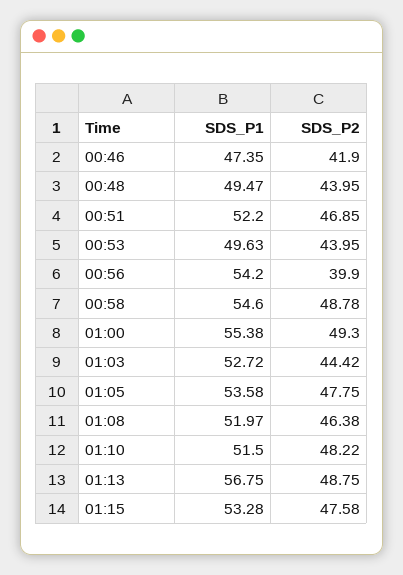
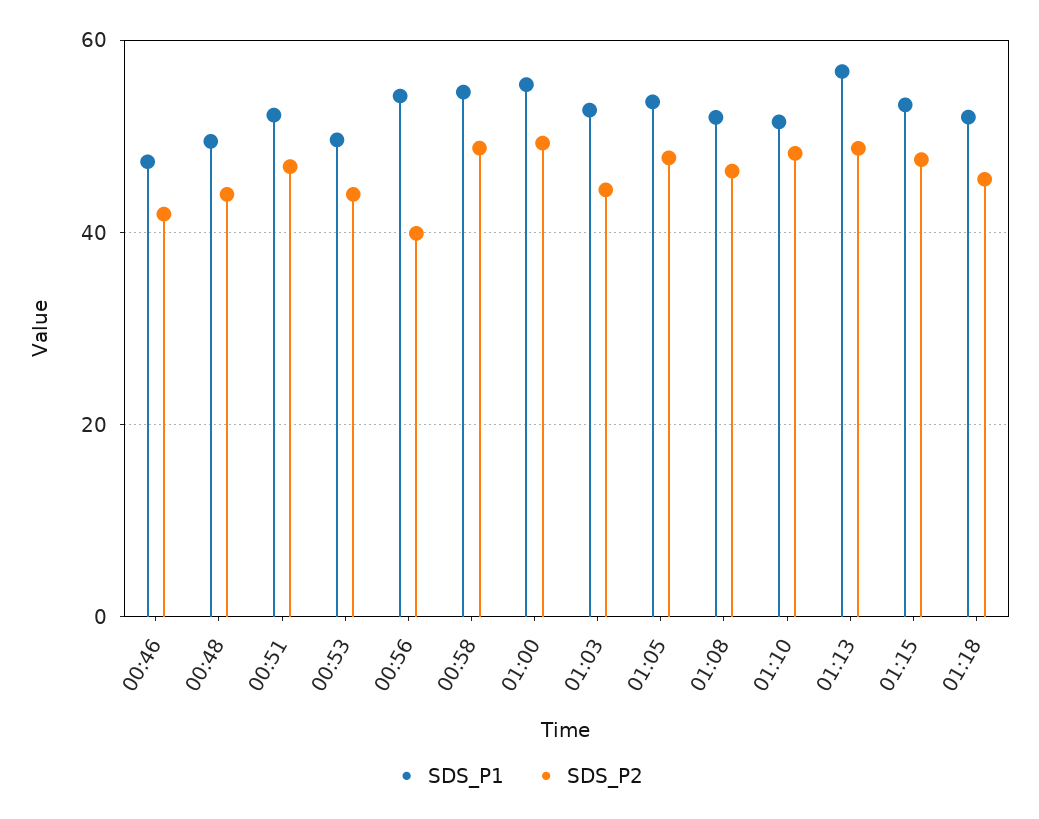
SDS_P1, 01:18: none -> 52
SDS_P2, 01:18: none -> 46

